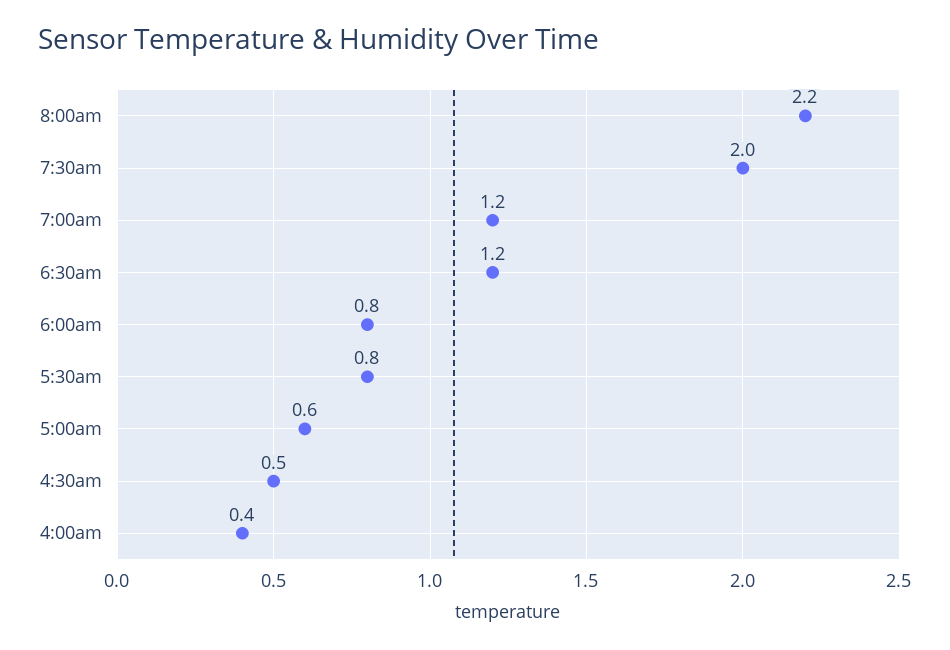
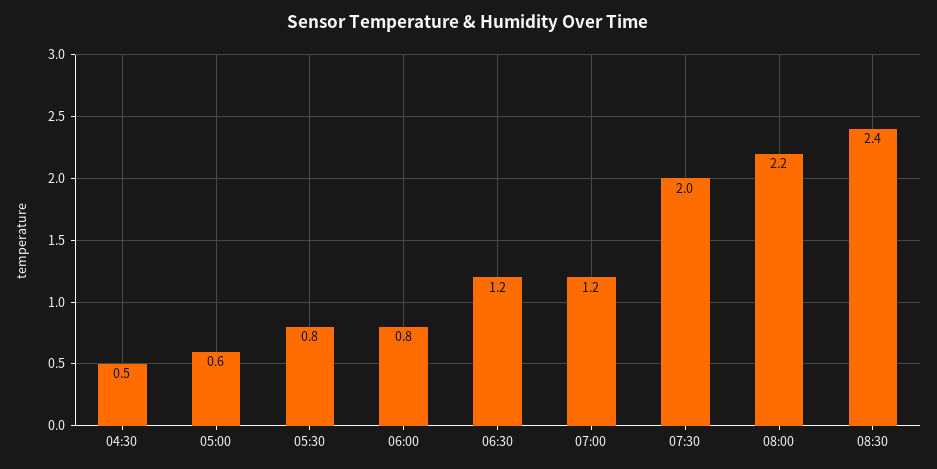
4:00am: 0.4 -> none
08:30: none -> 2.4

